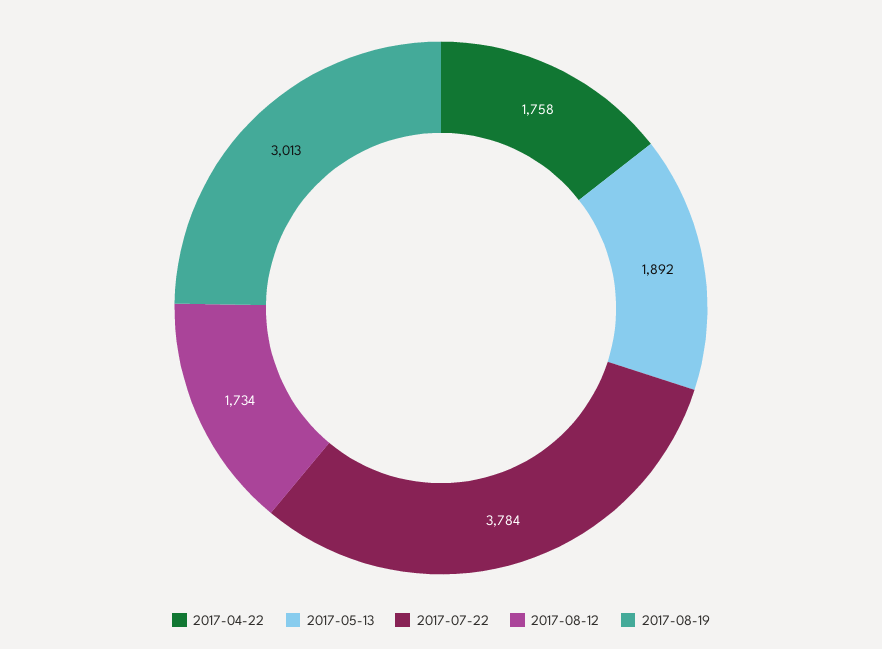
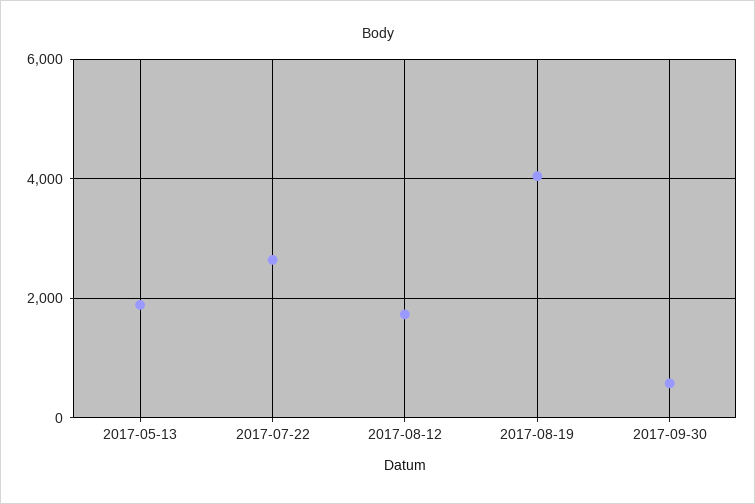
2017-04-22: 1758 -> none
2017-07-22: 3784 -> 2600
2017-08-19: 3013 -> 4000
2017-09-30: none -> 600

